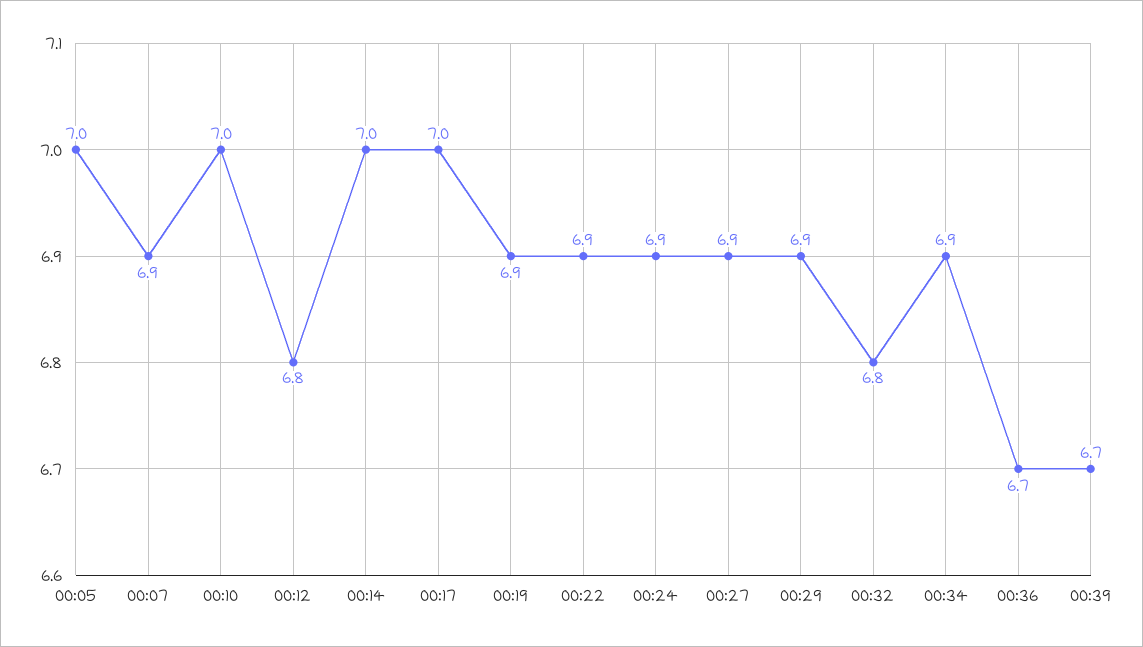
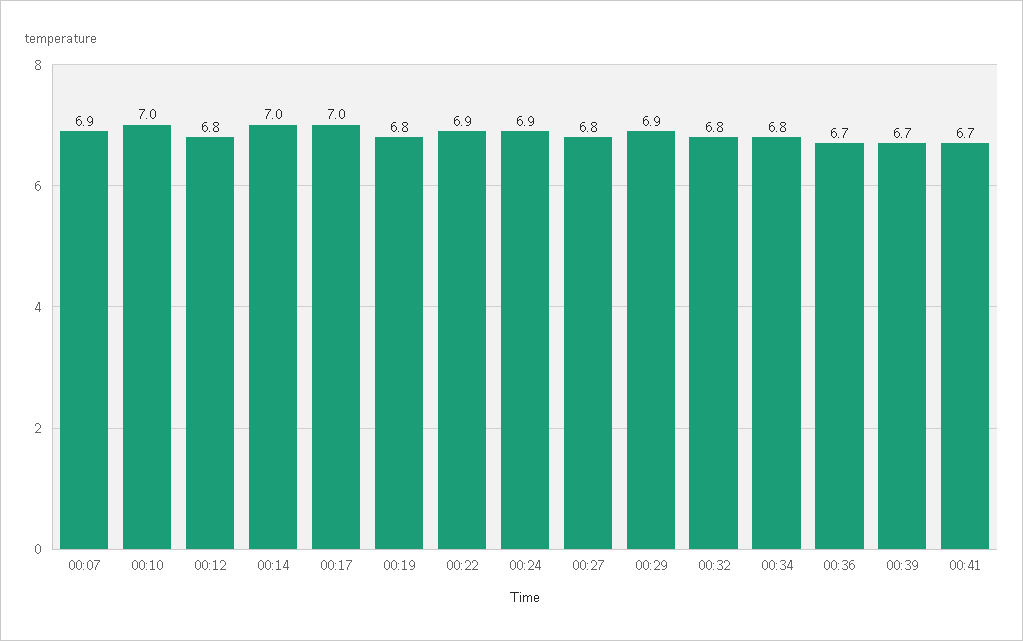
00:05: 7 -> none
00:19: 6.9 -> 6.8
00:27: 6.9 -> 6.8
00:34: 6.9 -> 6.8
00:41: none -> 6.7

